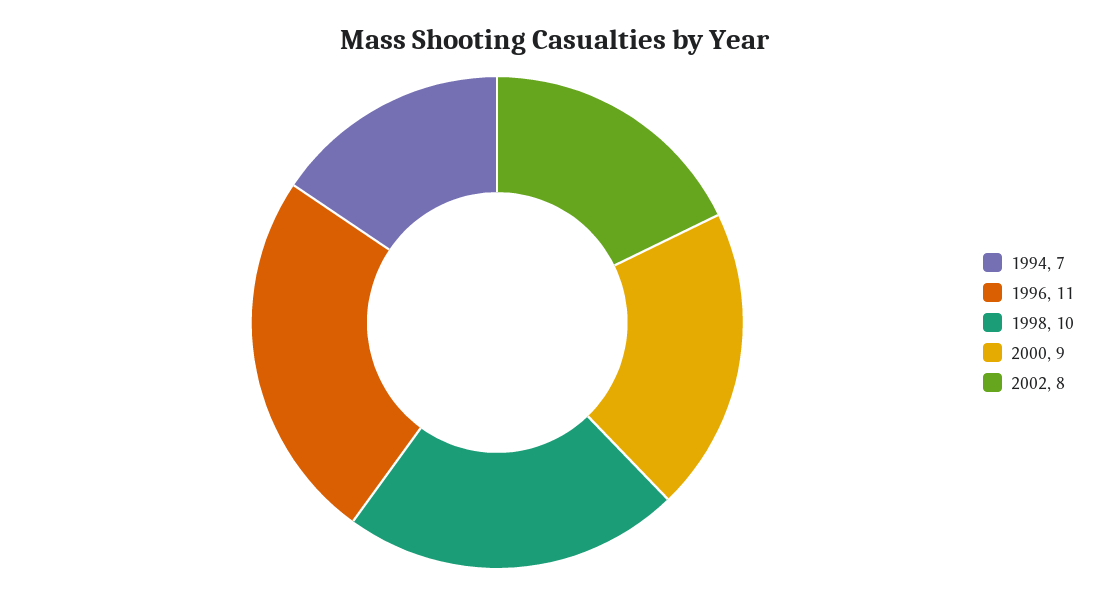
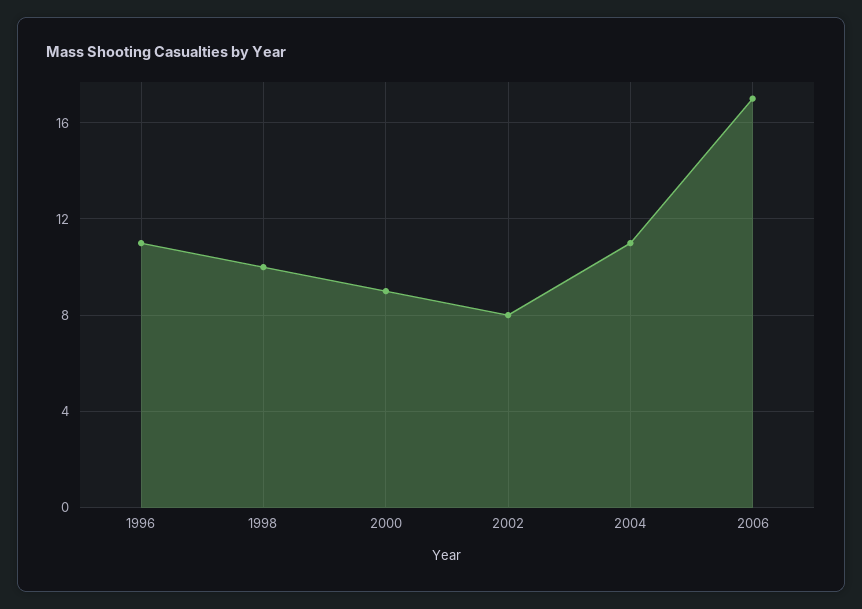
1994: 7 -> none
2004: none -> 11
2006: none -> 17

